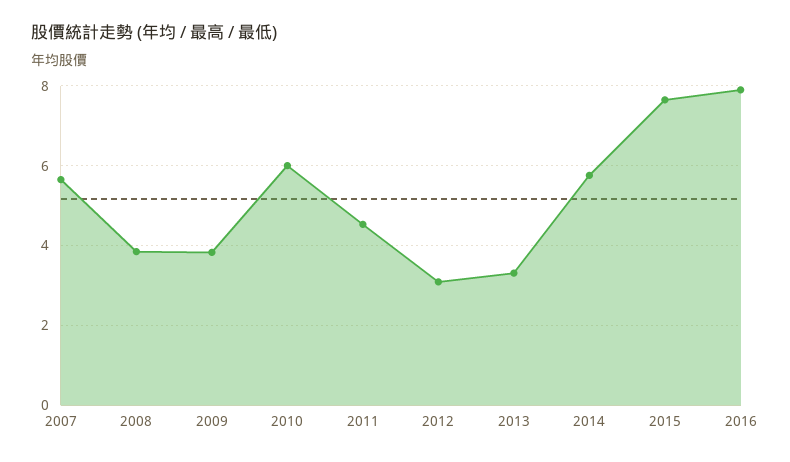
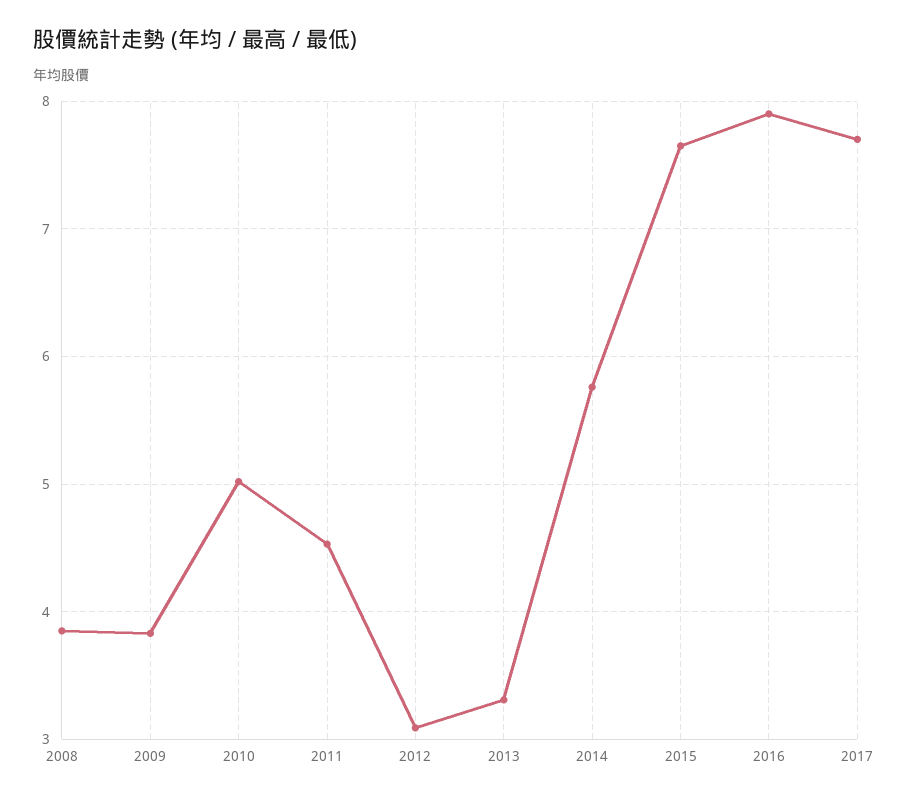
2007: 5.6 -> none
2010: 6 -> 5
2017: none -> 7.7

